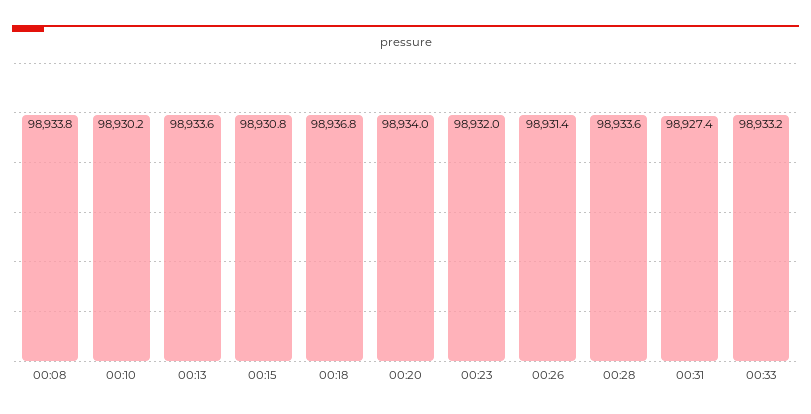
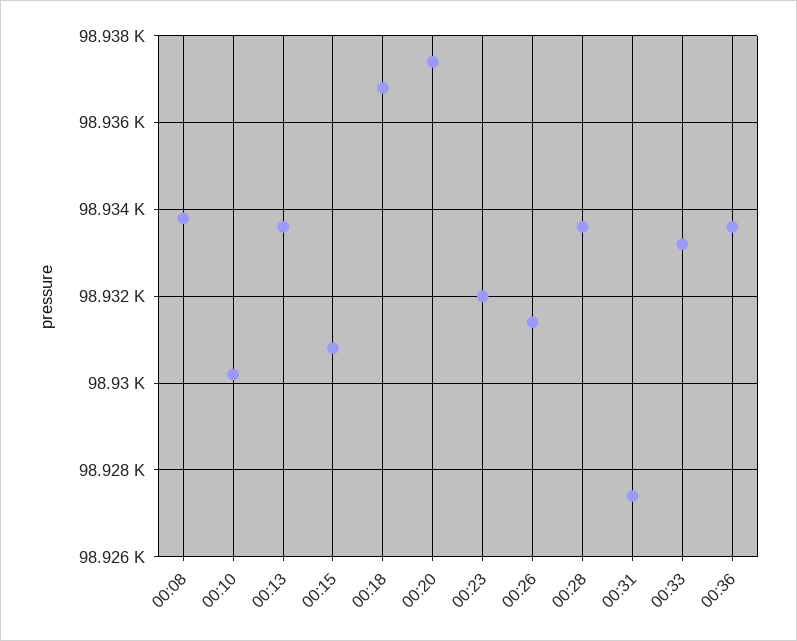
00:20: 98934 -> 98937.5
00:36: none -> 98933.5

